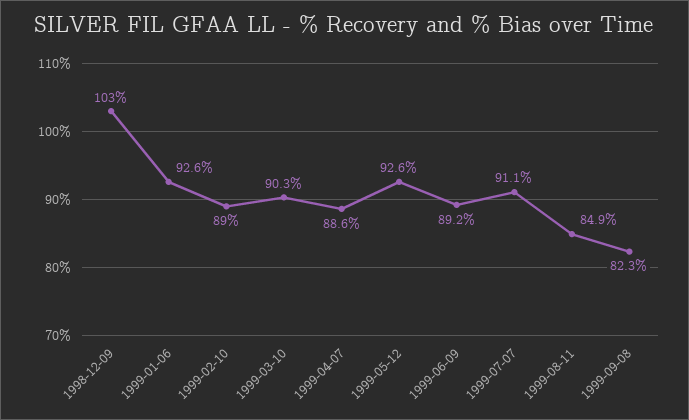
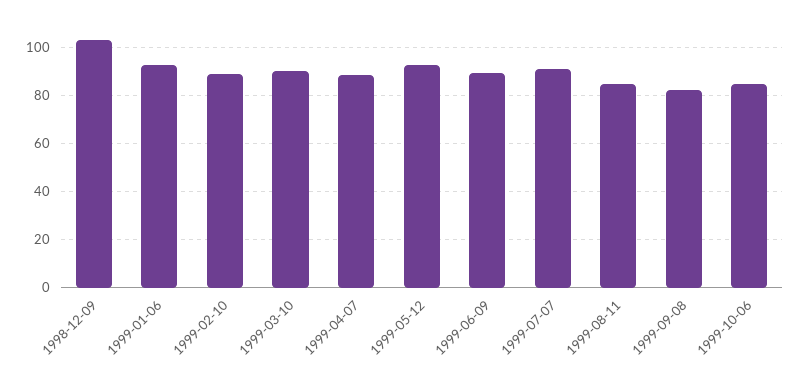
1999-10-06: none -> 85

